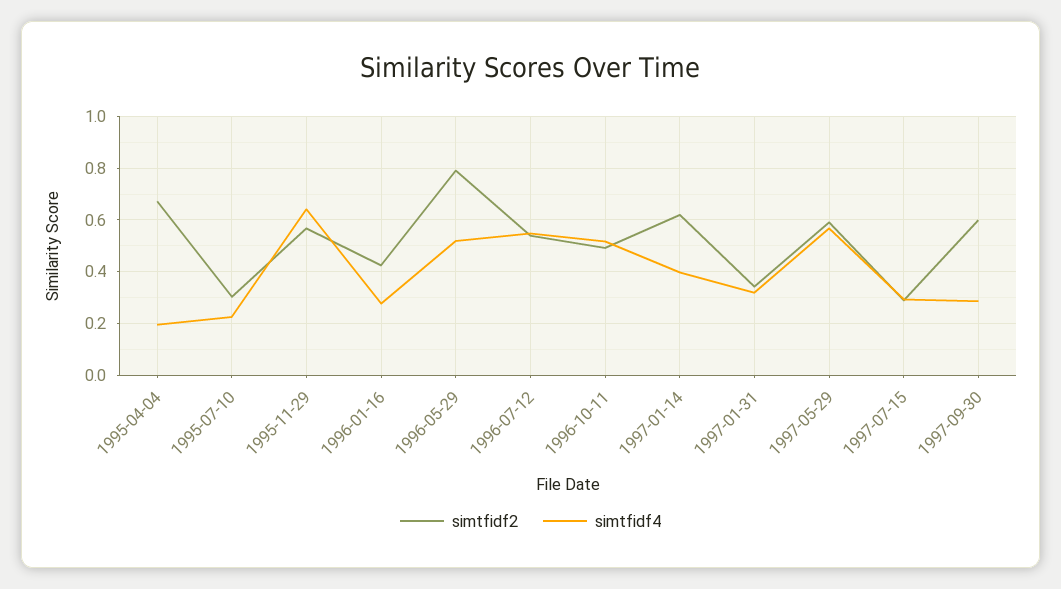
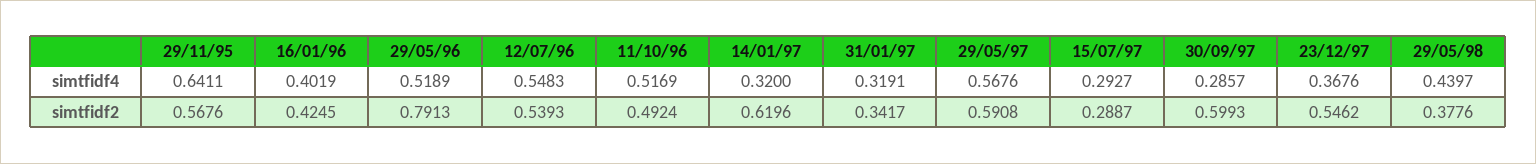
simtfidf2, 1995-04-04: 0.675 -> none
simtfidf4, 1995-04-04: 0.2 -> none
simtfidf2, 1995-07-10: 0.3 -> none
simtfidf4, 1995-07-10: 0.225 -> none
simtfidf4, 1996-01-16: 0.275 -> 0.4019
simtfidf4, 1997-01-14: 0.4 -> 0.32
simtfidf4, 23/12/97: none -> 0.3676
simtfidf4, 29/05/98: none -> 0.4397
simtfidf2, 23/12/97: none -> 0.5462
simtfidf2, 29/05/98: none -> 0.3776

